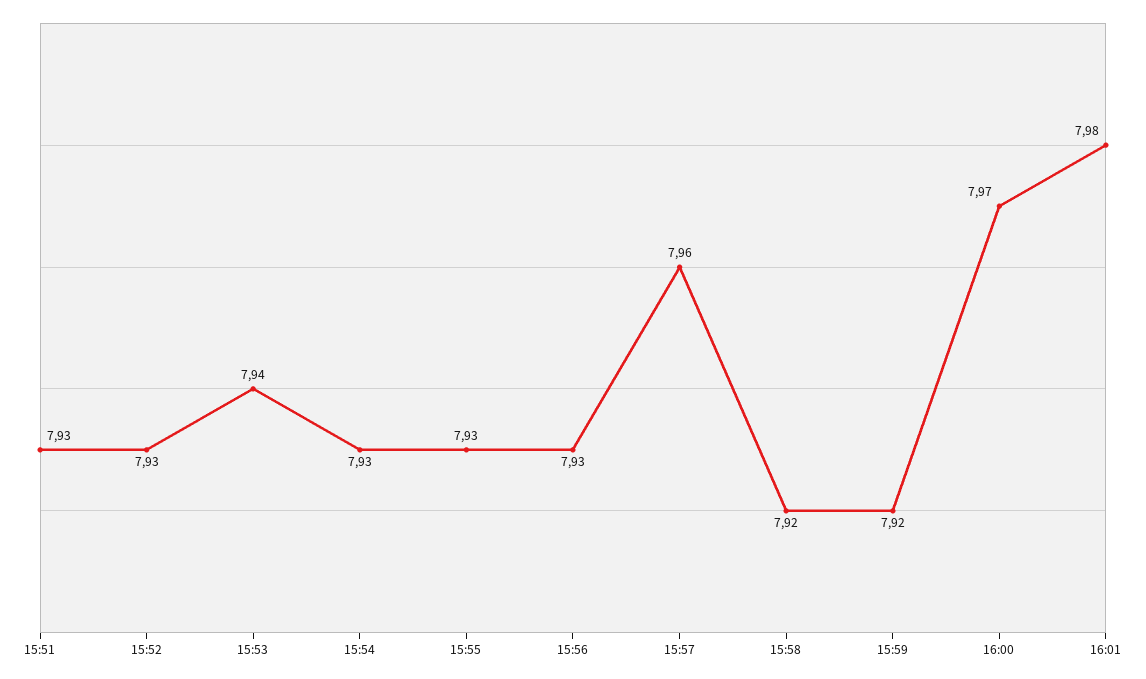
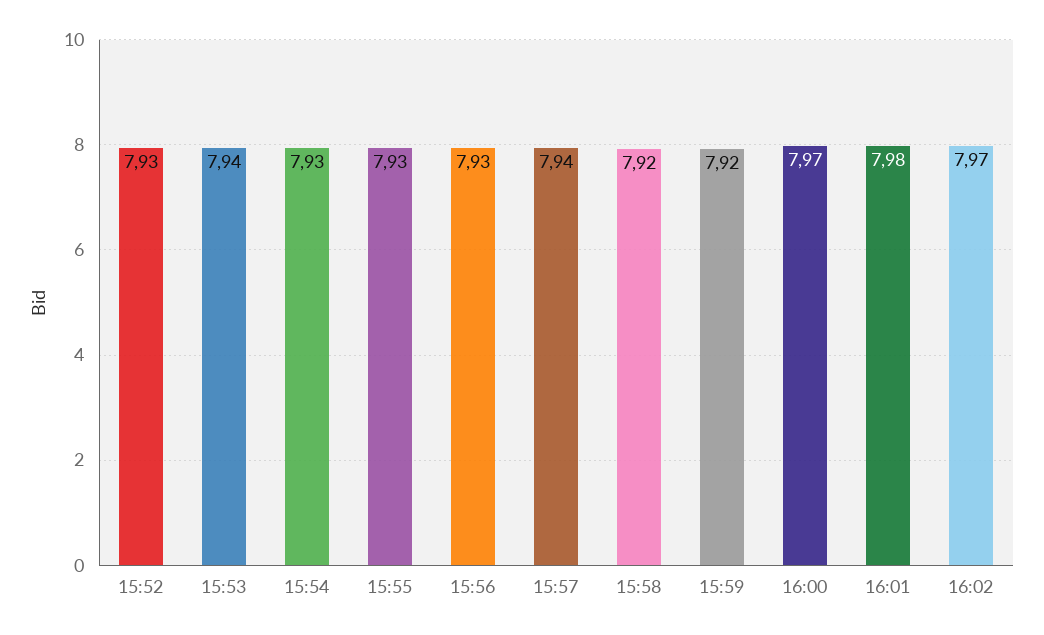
15:51: 7.93 -> none
15:57: 7.96 -> 7.94
16:02: none -> 7.97

